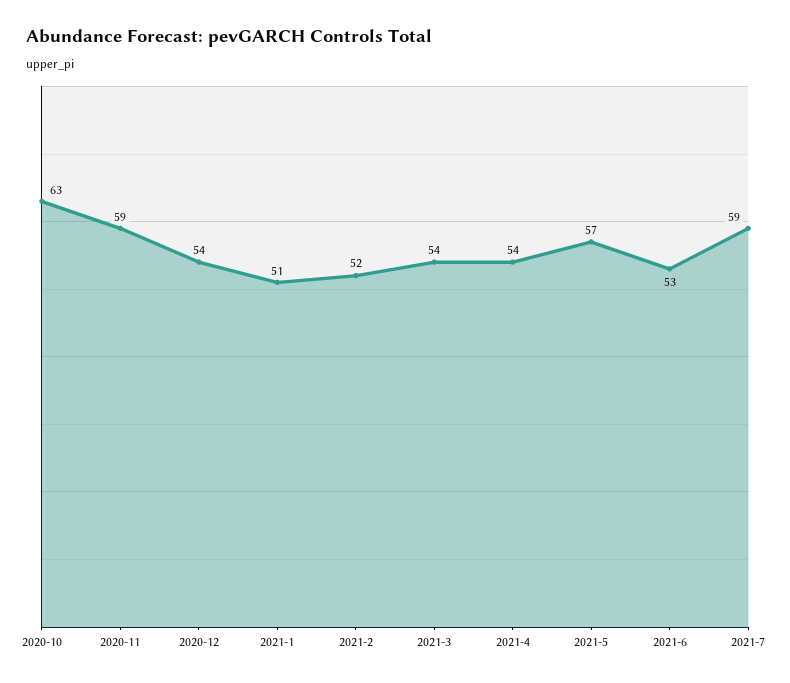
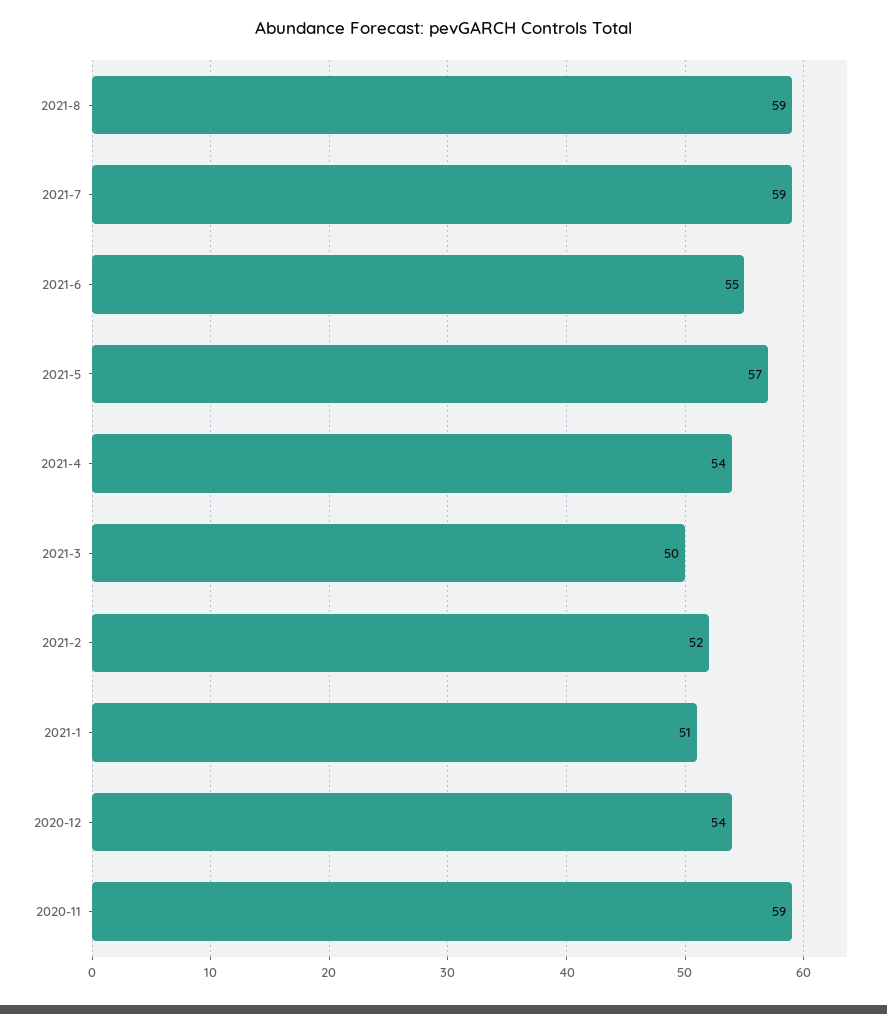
2020-10: 63 -> none
2021-3: 54 -> 50
2021-6: 53 -> 55
2021-8: none -> 59

